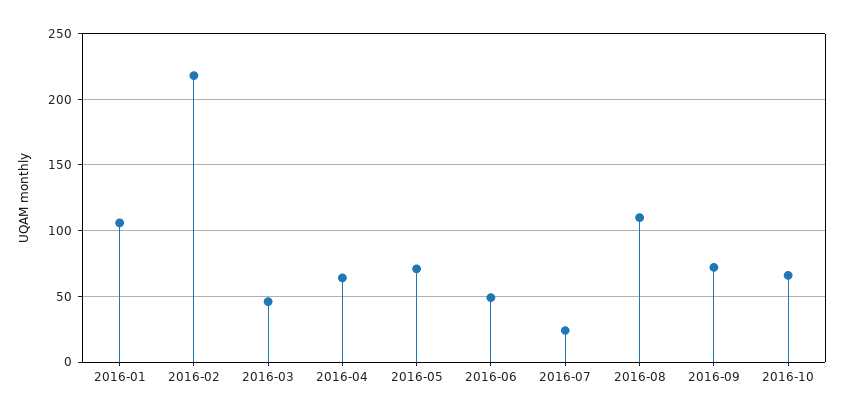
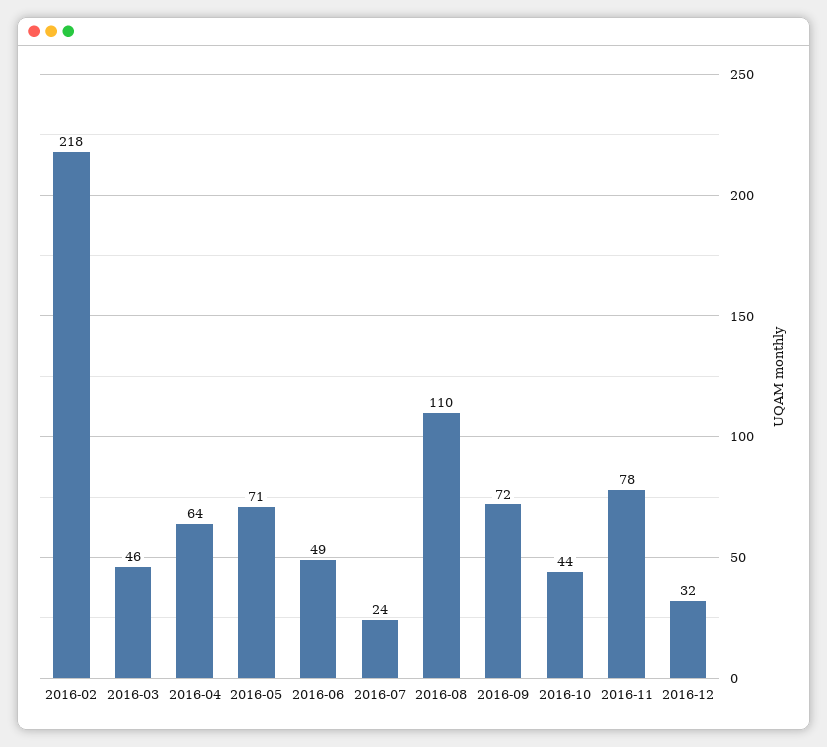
2016-01: 105 -> none
2016-10: 65 -> 44
2016-11: none -> 78
2016-12: none -> 32

